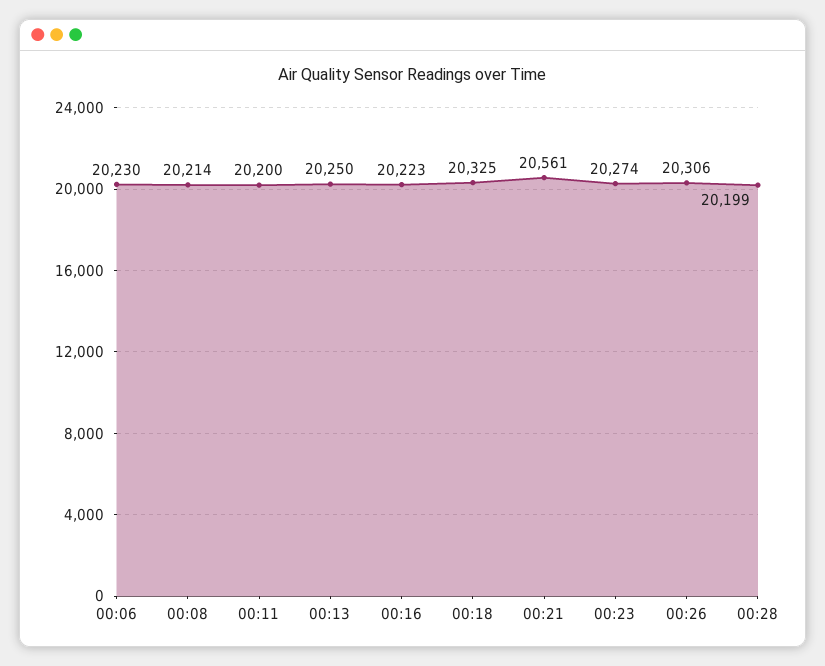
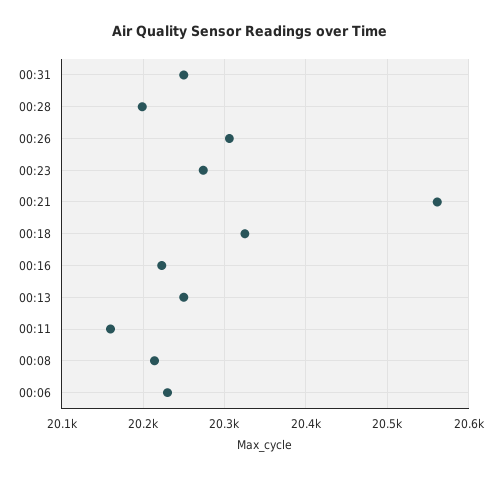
00:11: 20200 -> 20160
00:31: none -> 20250

